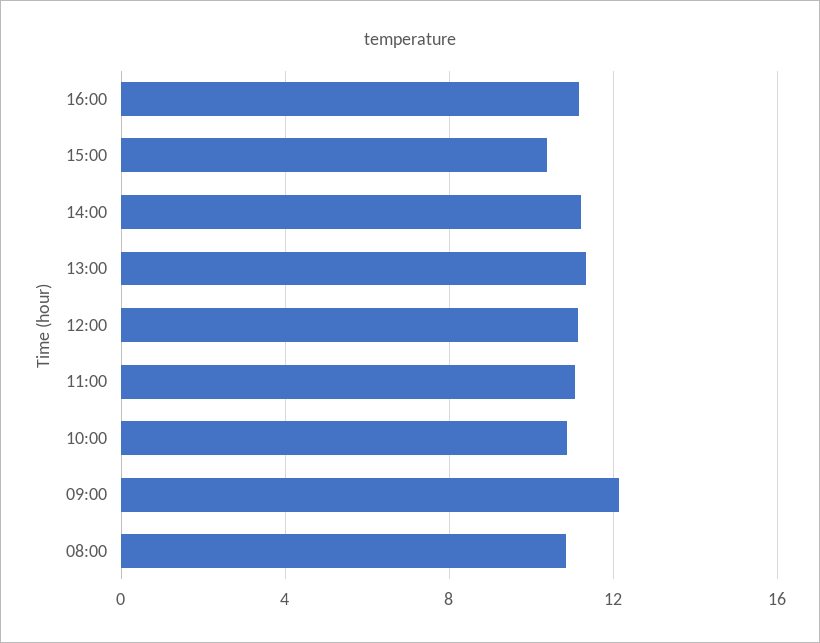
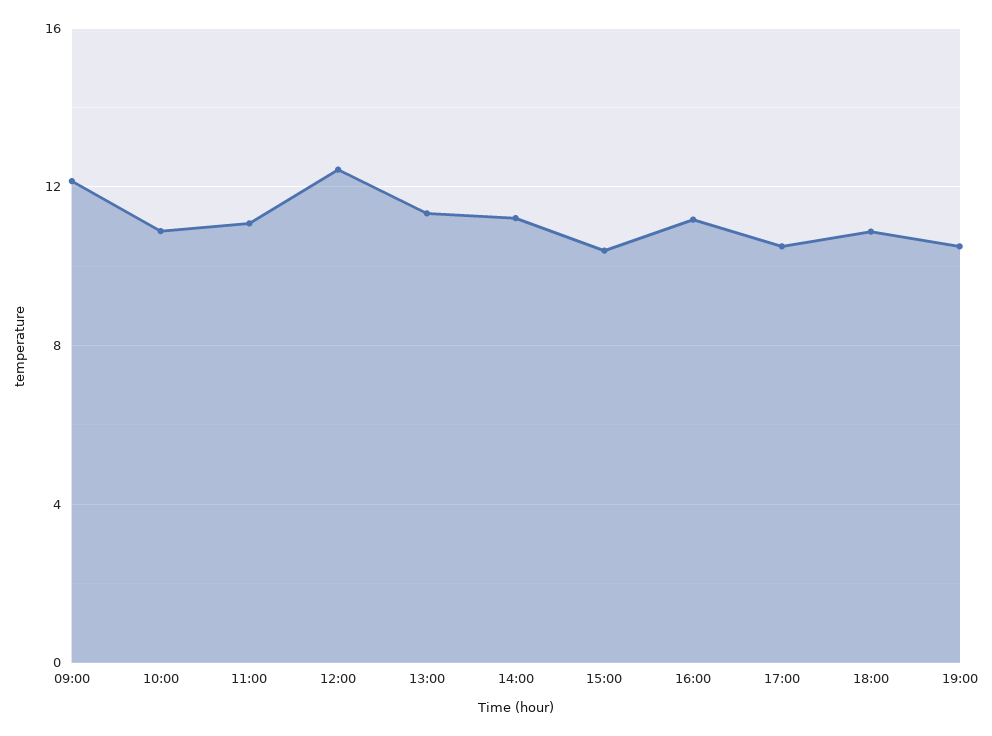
12:00: 11 -> 12.5
08:00: 11 -> none
17:00: none -> 10.5
18:00: none -> 11
19:00: none -> 10.5

